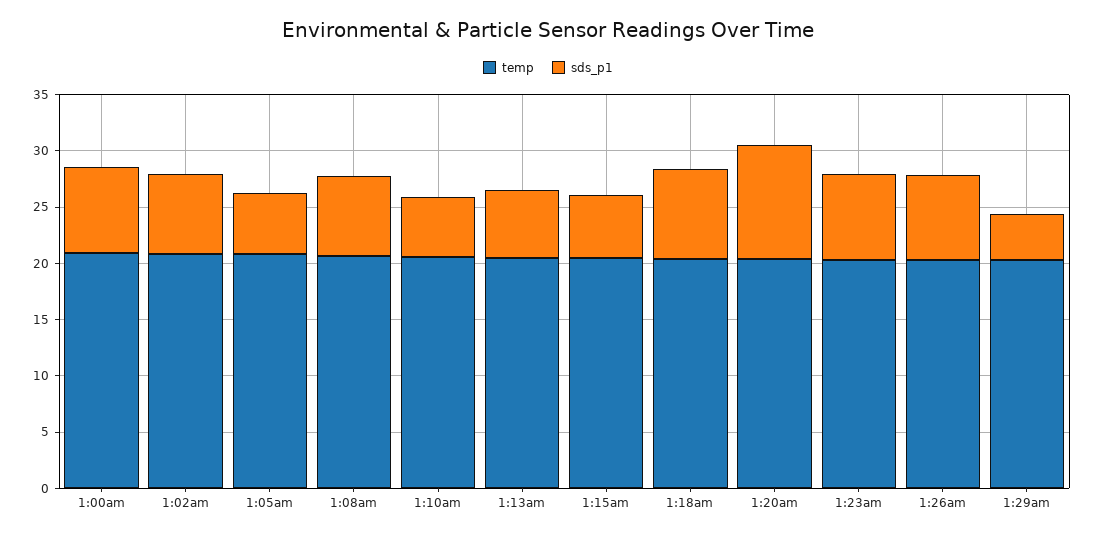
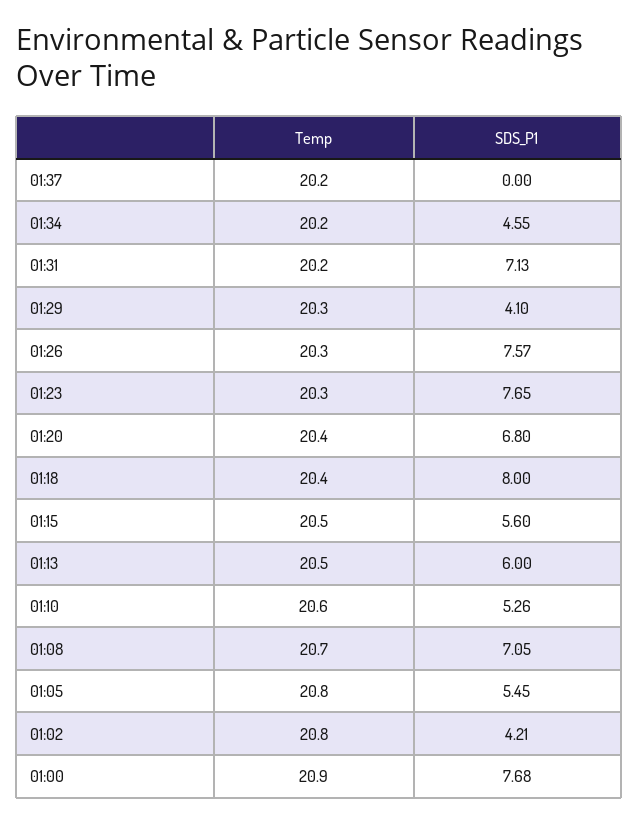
sds_p1, 1:02am: 7 -> 4.21
sds_p1, 1:20am: 10 -> 6.8
temp, 01:37: none -> 20.2
sds_p1, 01:37: none -> 0
temp, 01:34: none -> 20.2
sds_p1, 01:34: none -> 4.55
temp, 01:31: none -> 20.2
sds_p1, 01:31: none -> 7.13

